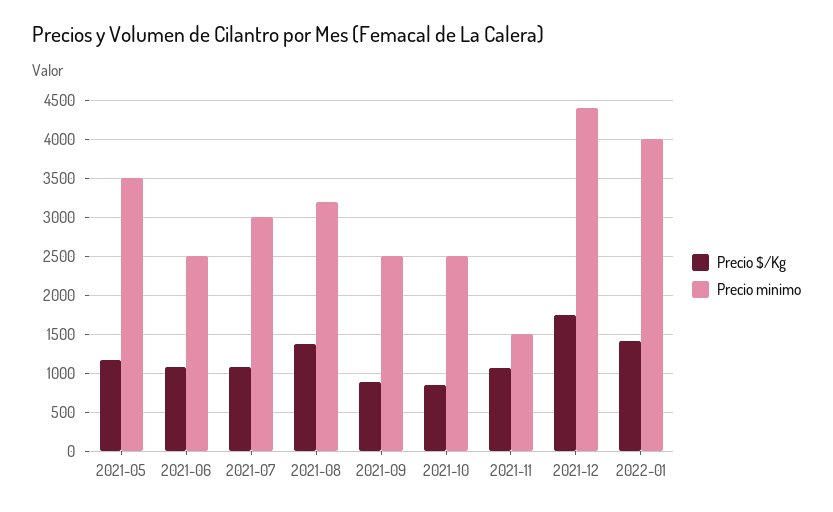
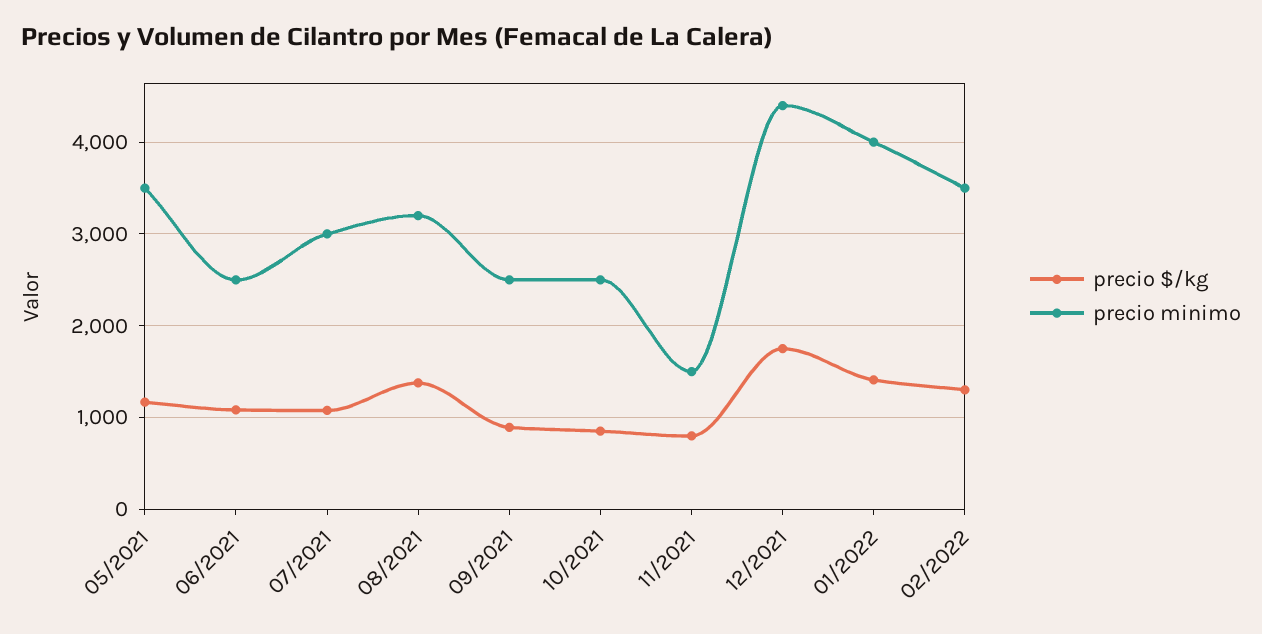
Precio $/Kg, 2021-11: 1100 -> 800
Precio $/Kg, 02/2022: none -> 1300
Precio minimo, 02/2022: none -> 3500

